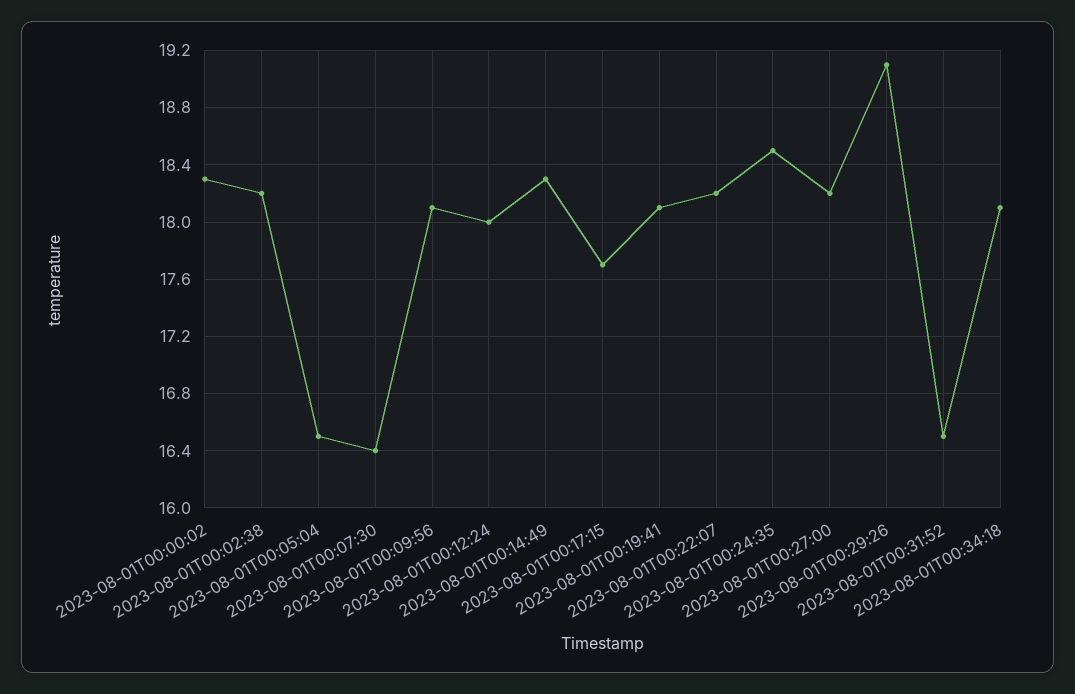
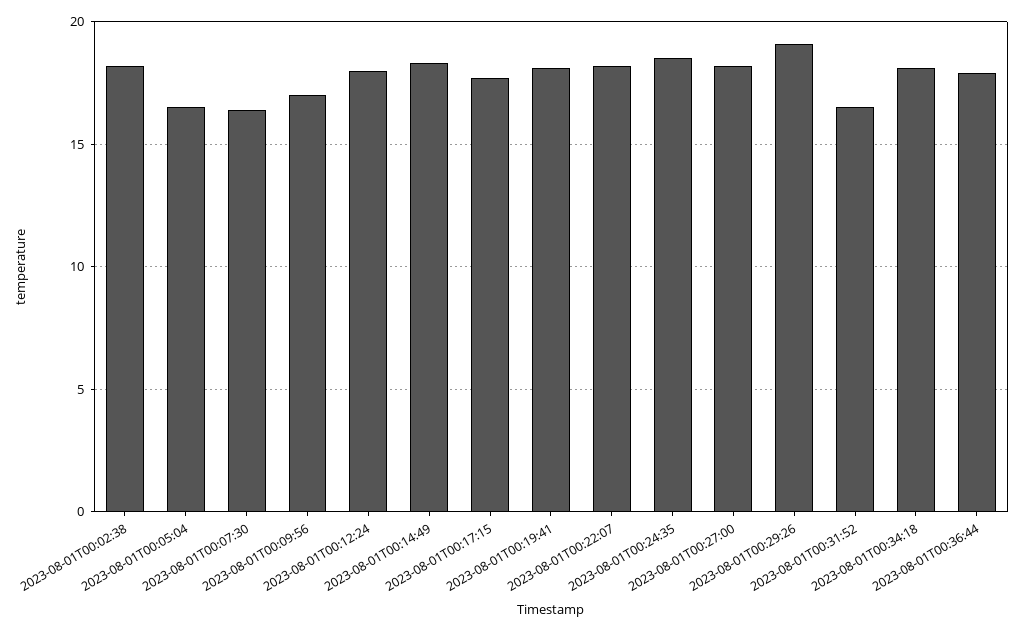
2023-08-01T00:00:02: 18.3 -> none
2023-08-01T00:09:56: 18.1 -> 17
2023-08-01T00:36:44: none -> 18

